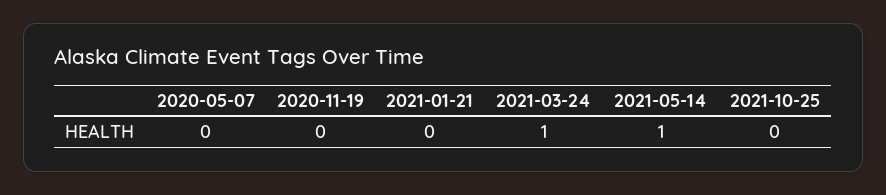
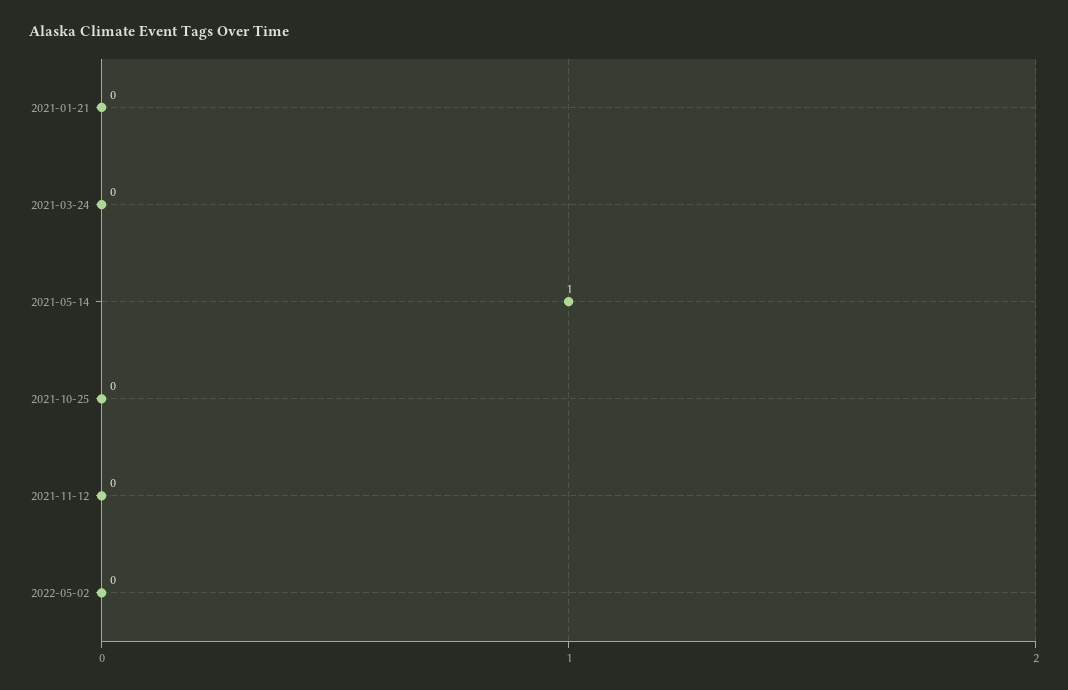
2020-05-07: 0 -> none
2020-11-19: 0 -> none
2021-03-24: 1 -> 0
2021-11-12: none -> 0
2022-05-02: none -> 0

